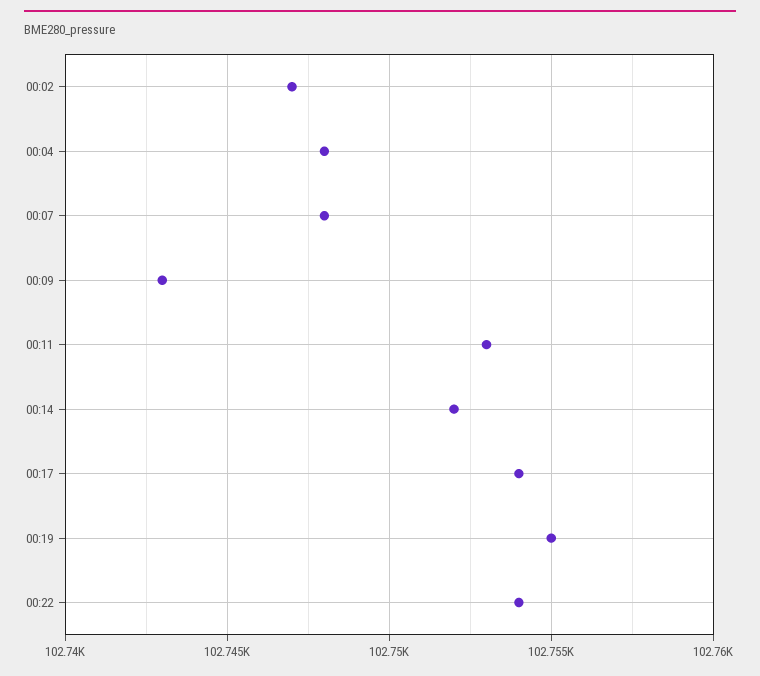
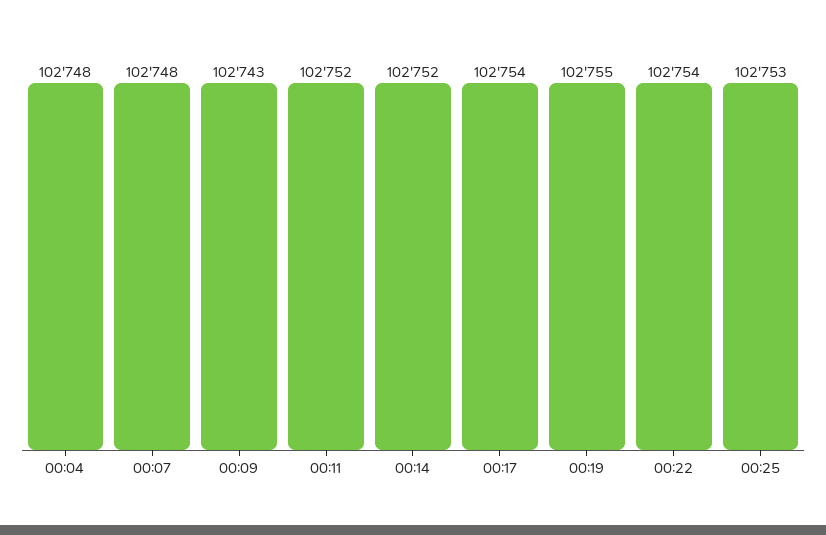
00:02: 102747 -> none
00:11: 102753 -> 102752
00:25: none -> 102753

